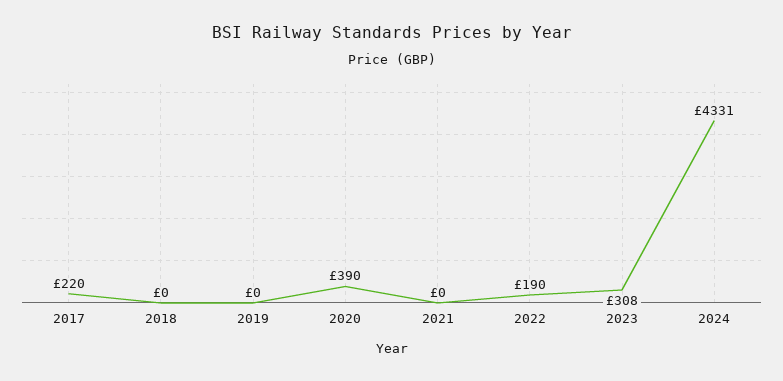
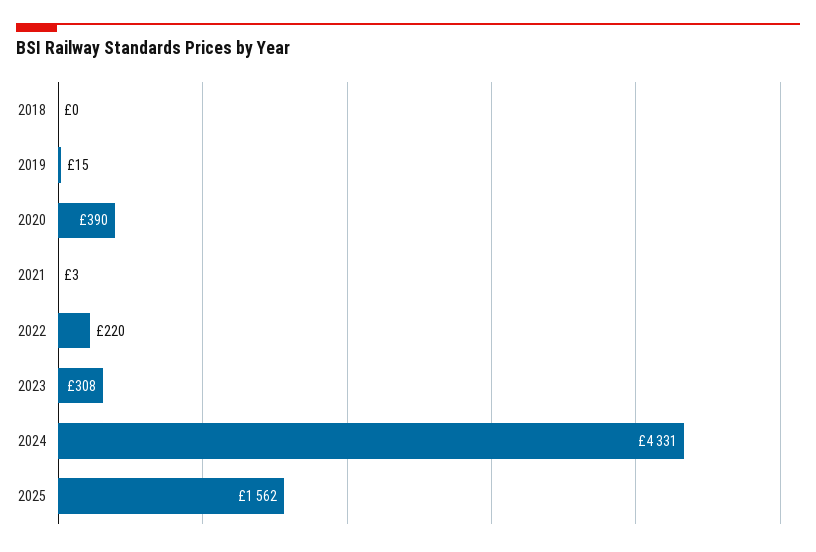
2017: 220 -> none
2019: 0 -> 15
2021: 0 -> 3
2022: 190 -> 220
2025: none -> 1562

